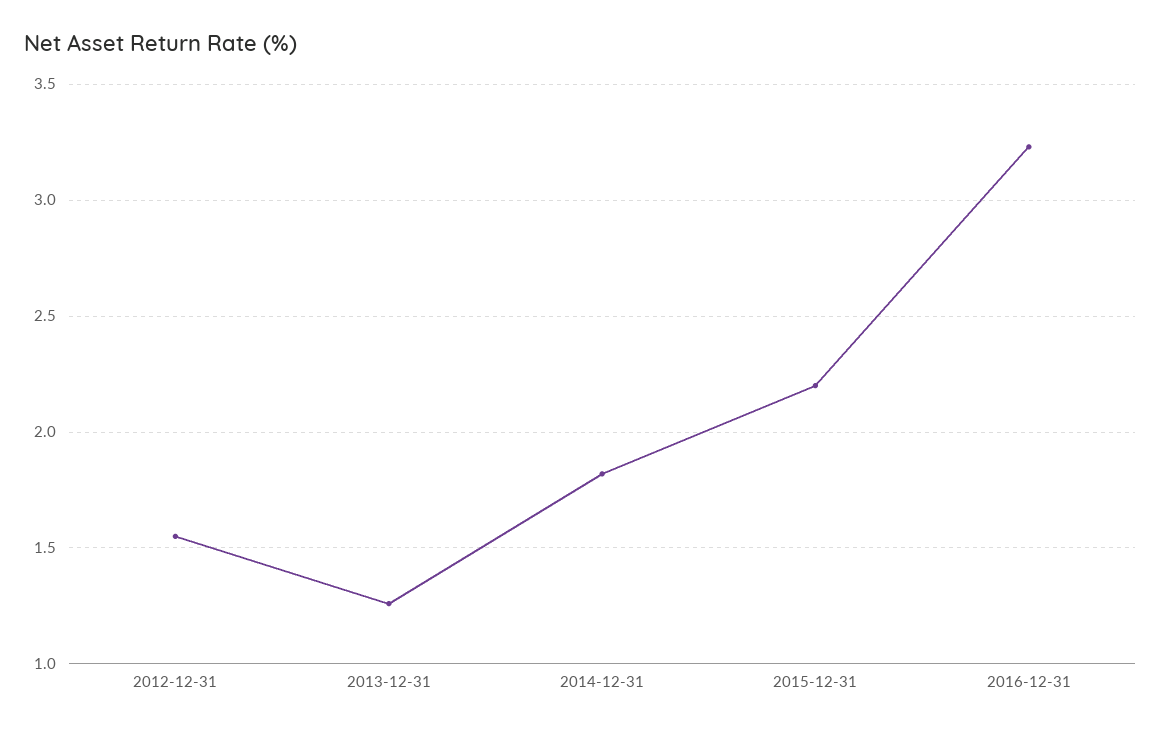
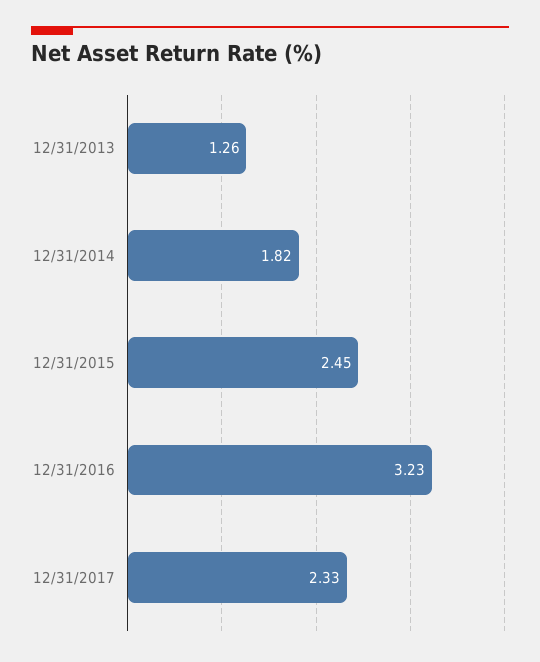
2012-12-31: 1.55 -> none
2015-12-31: 2.2 -> 2.45
12/31/2017: none -> 2.33

